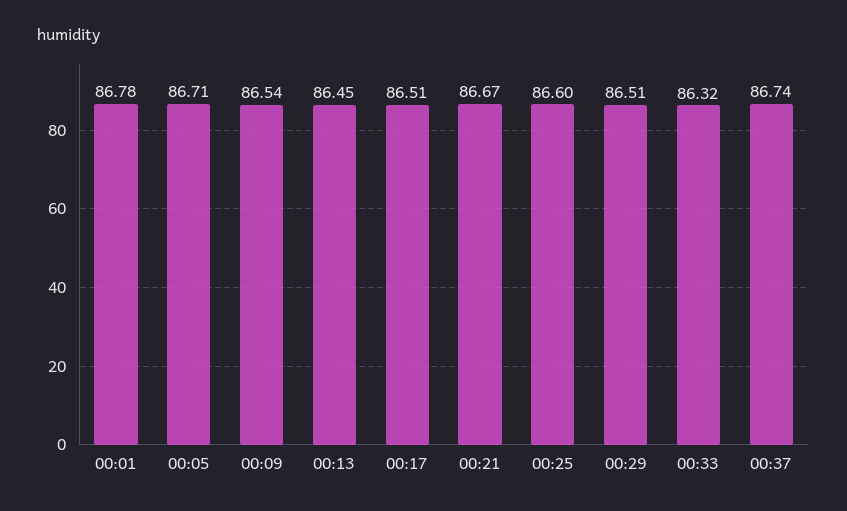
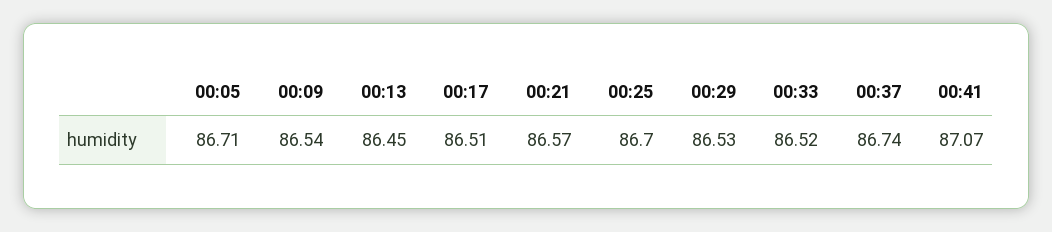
00:01: 86.78 -> none
00:21: 86.67 -> 86.57
00:25: 86.6 -> 86.7
00:29: 86.51 -> 86.53
00:33: 86.32 -> 86.52
00:41: none -> 87.07

